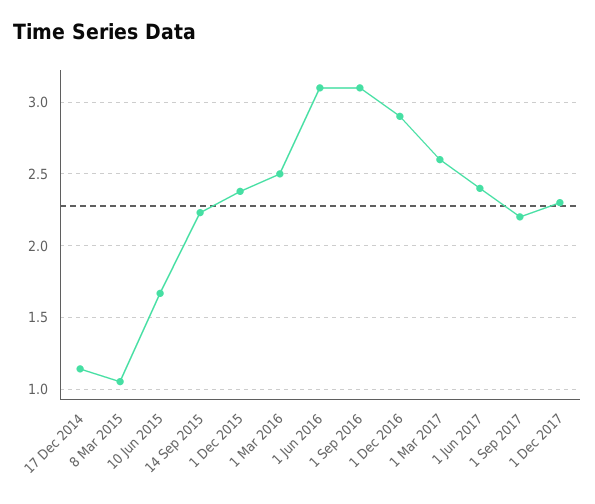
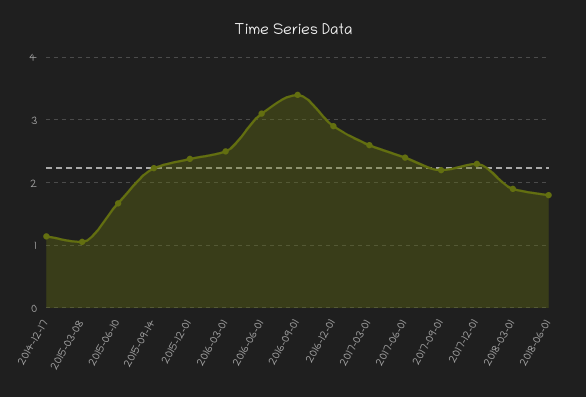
1 Sep 2016: 3.1 -> 3.4
2018-03-01: none -> 1.9
2018-06-01: none -> 1.8

